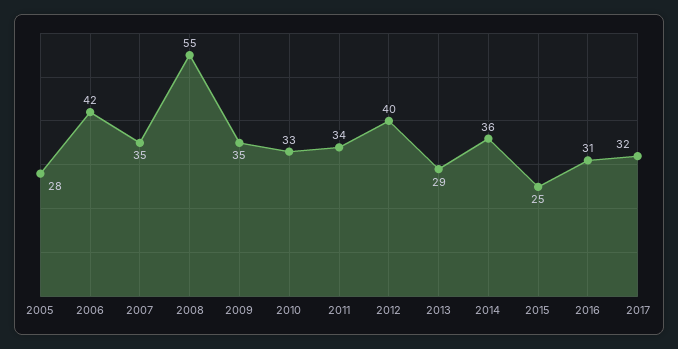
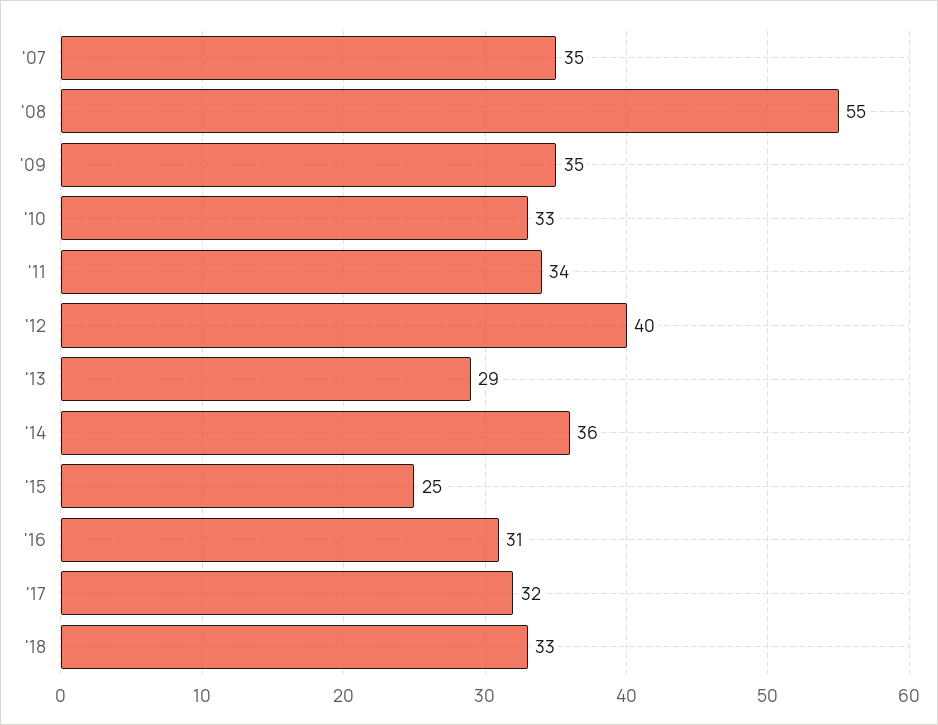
2005: 28 -> none
2006: 42 -> none
'18: none -> 33

